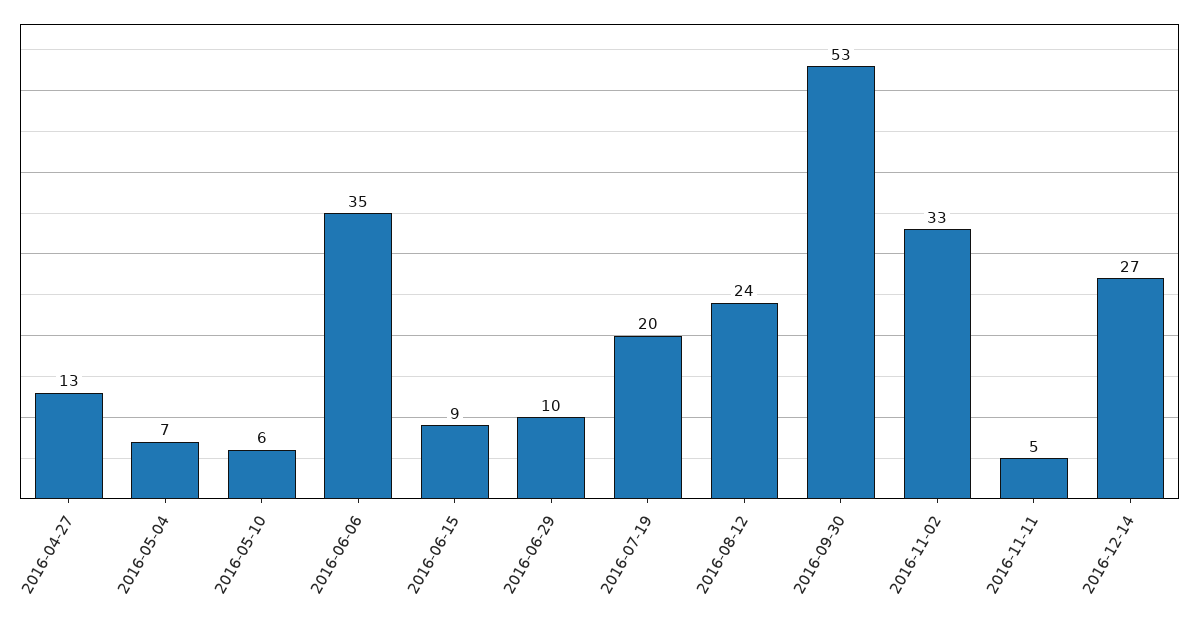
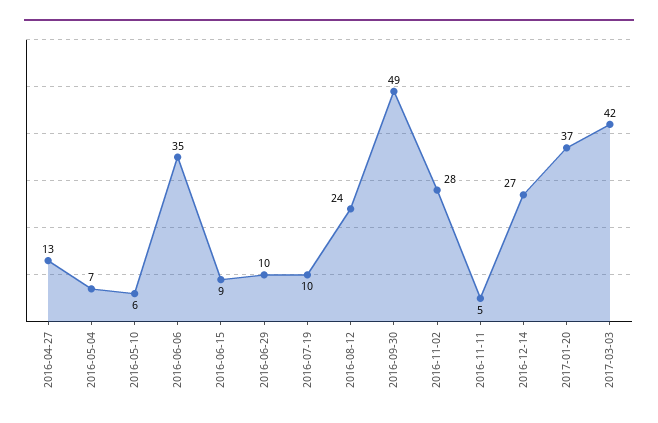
2016-07-19: 20 -> 10
2016-09-30: 53 -> 49
2016-11-02: 33 -> 28
2017-01-20: none -> 37
2017-03-03: none -> 42

